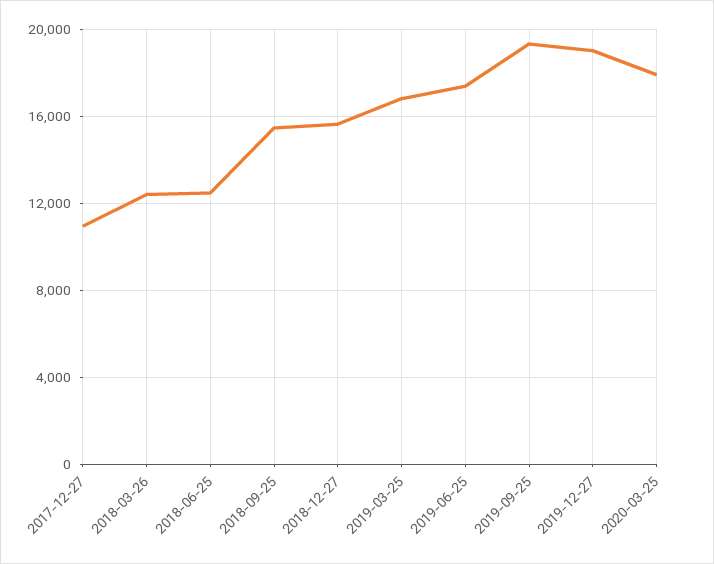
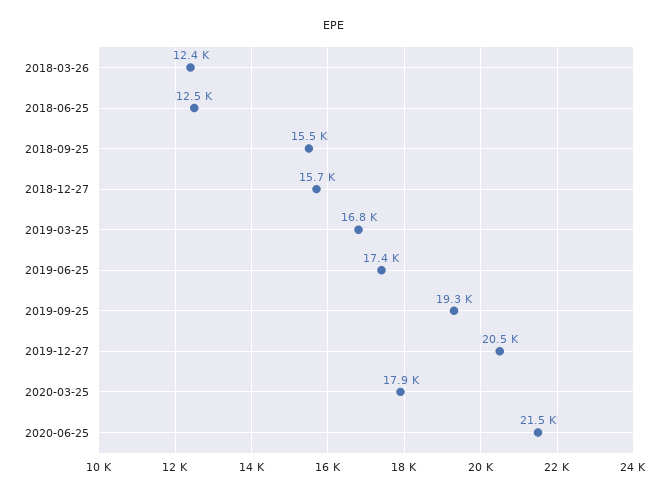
2017-12-27: 11000 -> none
2019-12-27: 19000 -> 20500
2020-06-25: none -> 21500

